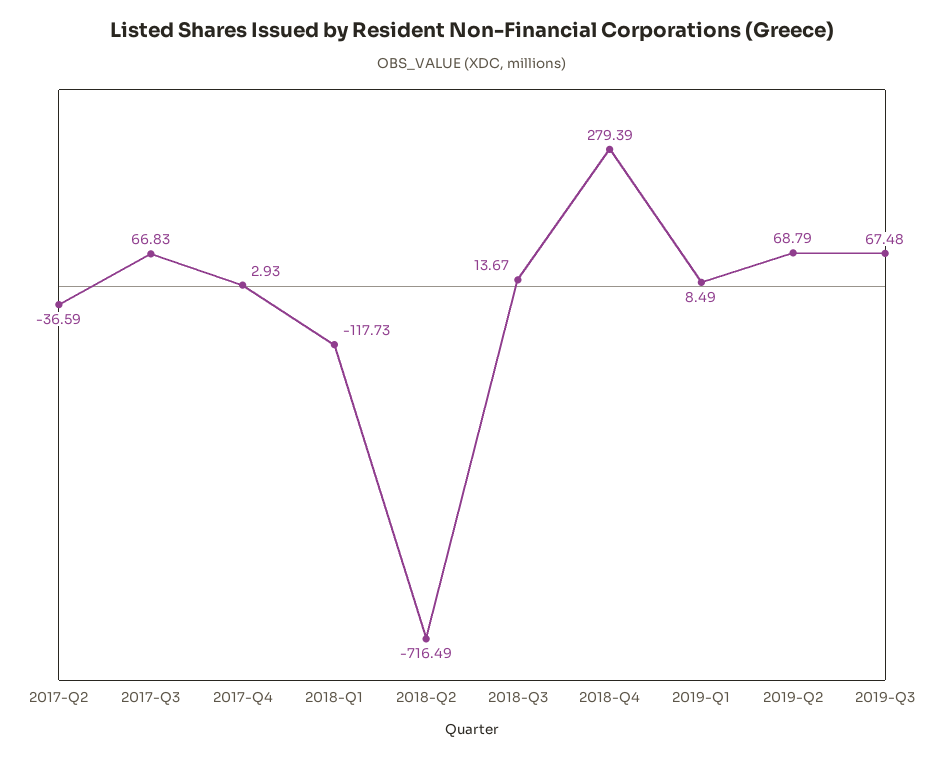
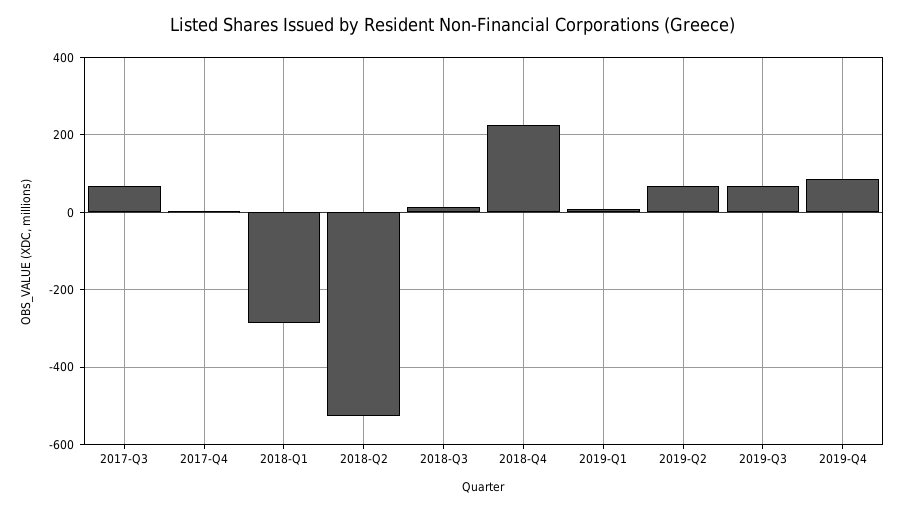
2017-Q2: -36.59 -> none
2018-Q1: -117.73 -> -280
2018-Q2: -716.49 -> -520
2018-Q4: 279.39 -> 220
2019-Q4: none -> 80

